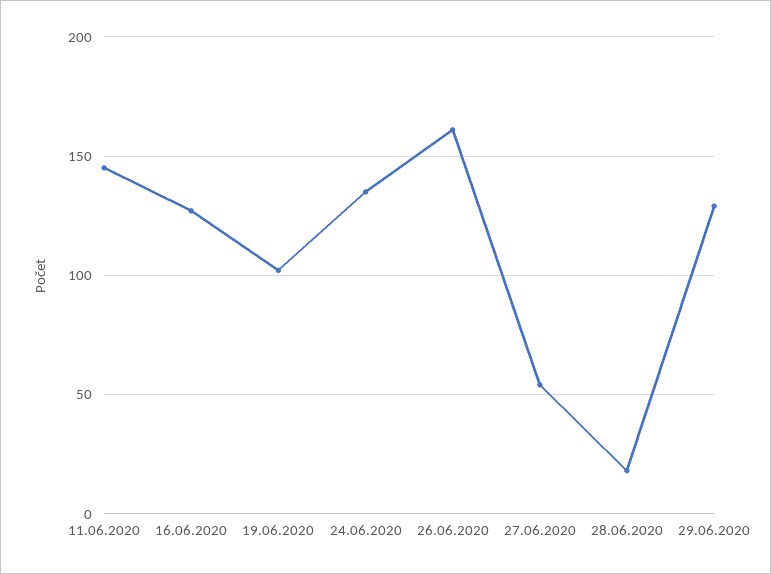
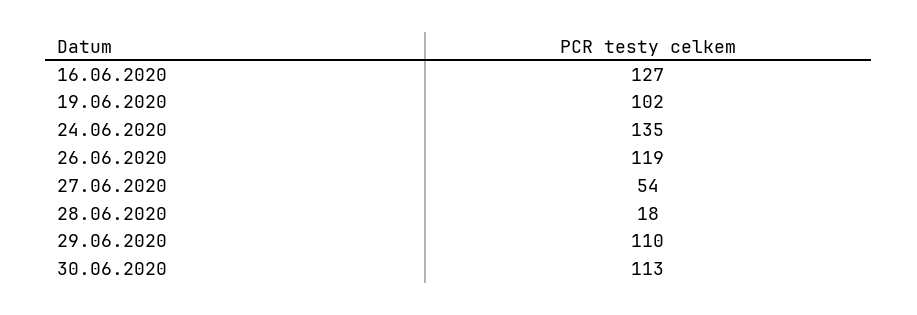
11.06.2020: 145 -> none
26.06.2020: 160 -> 119
29.06.2020: 130 -> 110
30.06.2020: none -> 113

